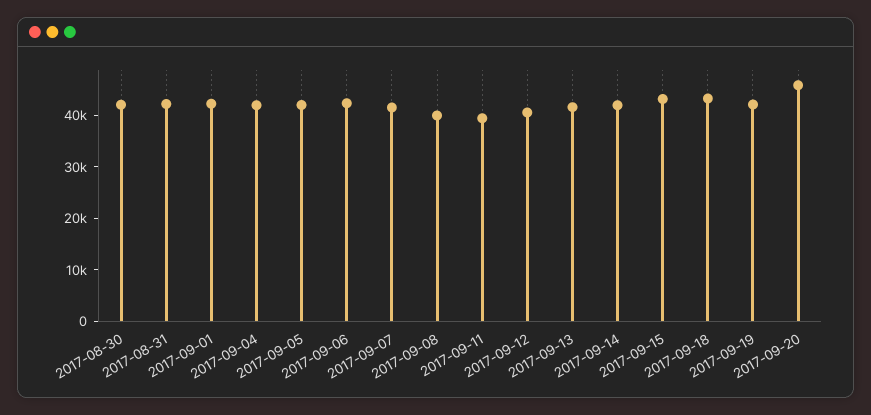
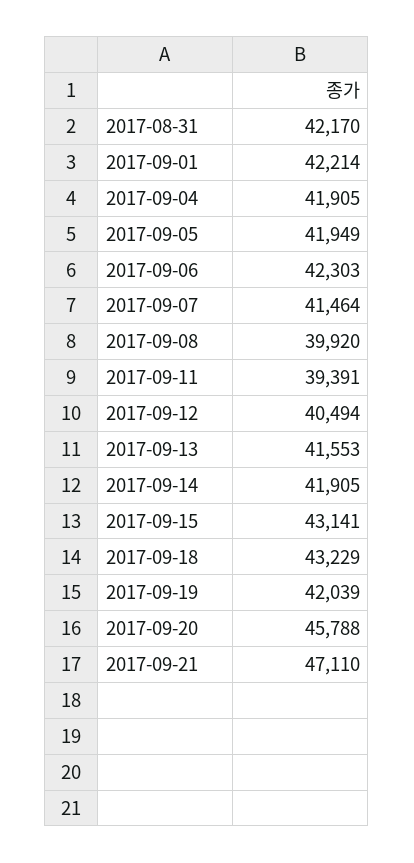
2017-08-30: 42000 -> none
2017-09-21: none -> 47110

